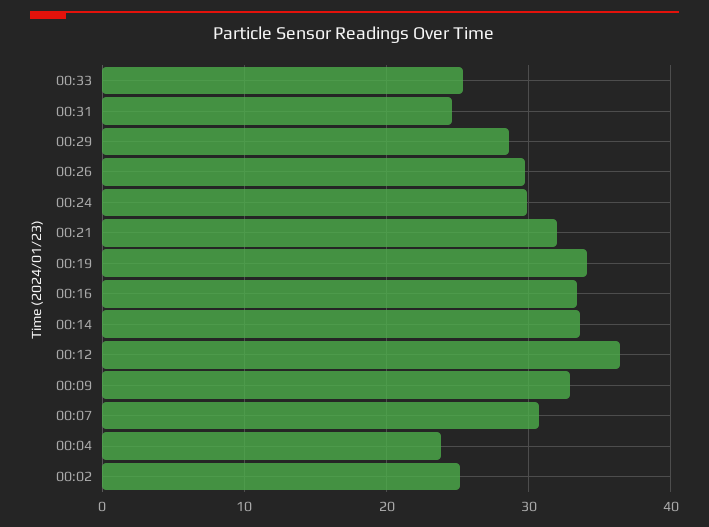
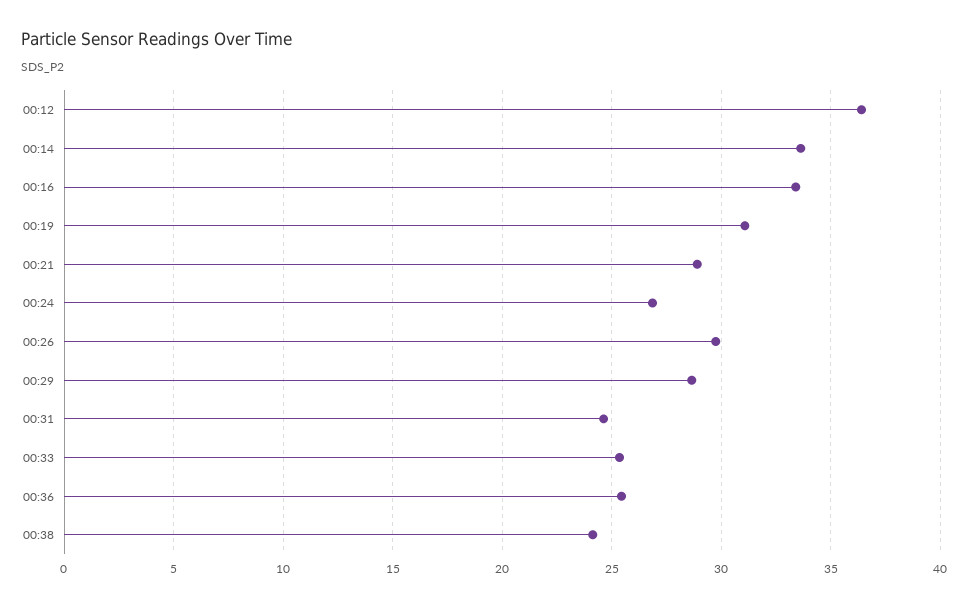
00:24: 30 -> 27
00:21: 32 -> 29
00:19: 34 -> 31
00:09: 33 -> none
00:07: 31 -> none
00:04: 24 -> none
00:02: 25 -> none
00:36: none -> 25.5
00:38: none -> 24

